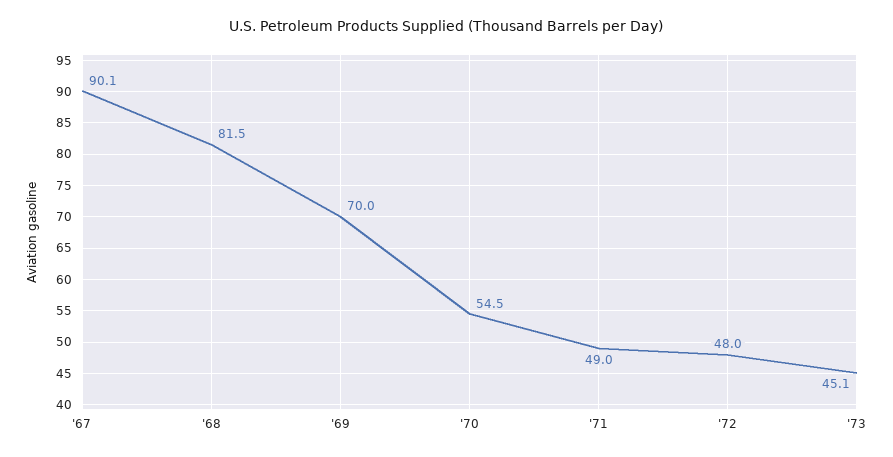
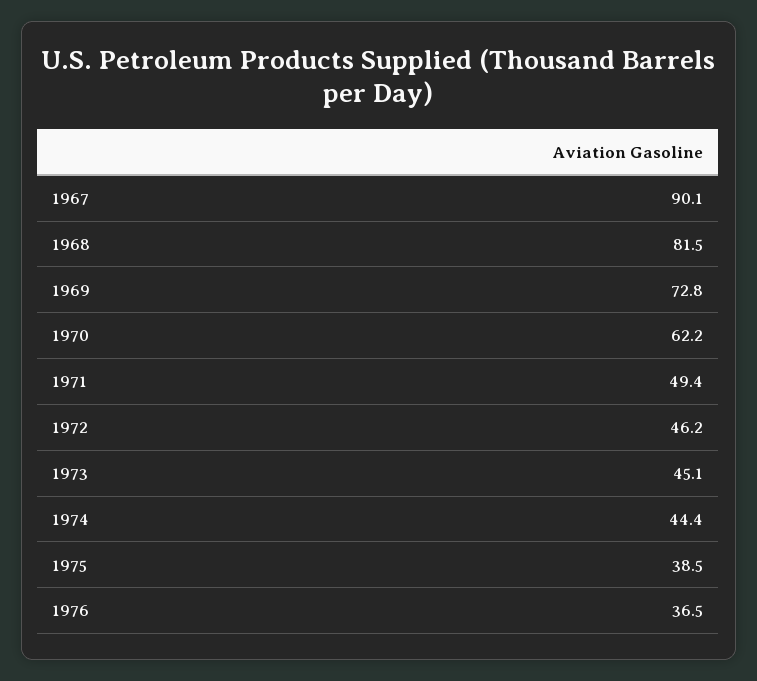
'69: 70 -> 72.8
'70: 54.5 -> 62.2
'71: 49 -> 49.4
'72: 48 -> 46.2
1974: none -> 44.4
1975: none -> 38.5
1976: none -> 36.5

